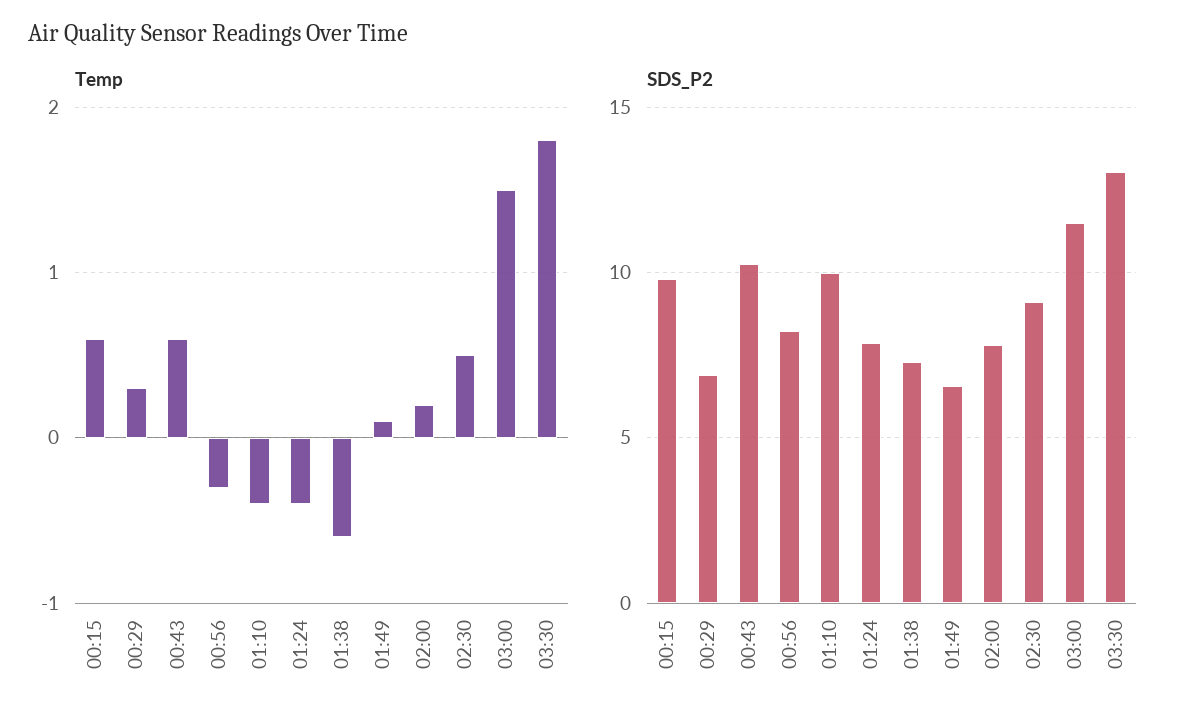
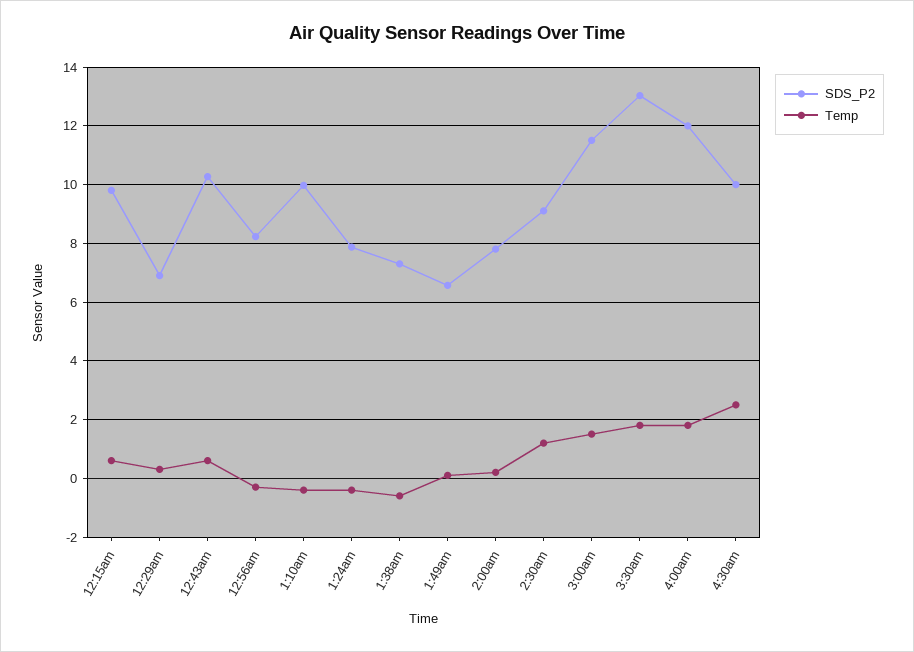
Temp, 02:30: 0.5 -> 1.25
SDS_P2, 4:00am: none -> 12
Temp, 4:00am: none -> 1.75
SDS_P2, 4:30am: none -> 10
Temp, 4:30am: none -> 2.5

